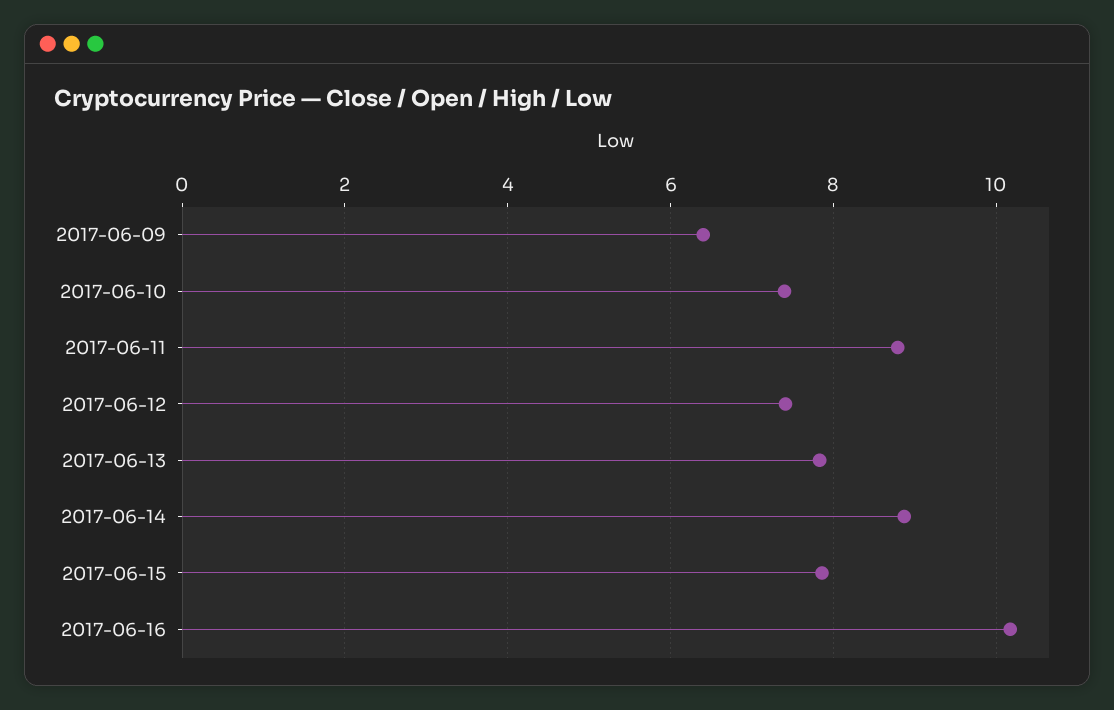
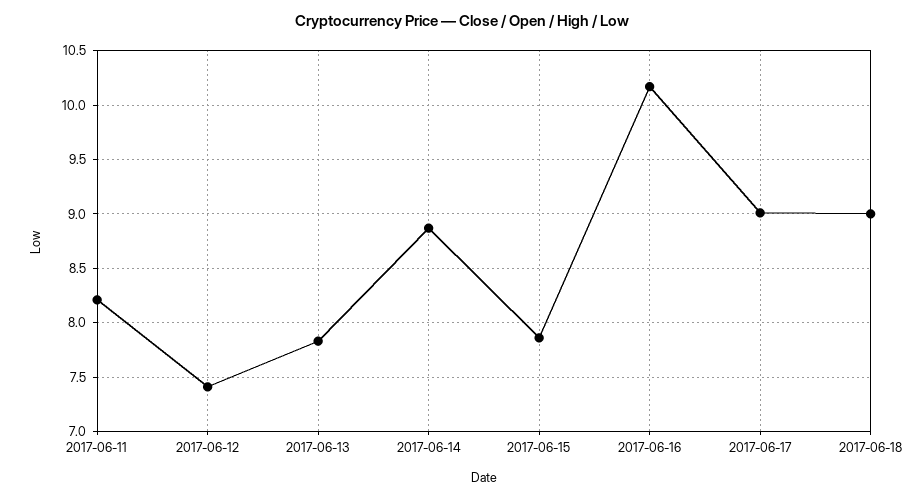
2017-06-09: 6.4 -> none
2017-06-10: 7.4 -> none
2017-06-11: 8.8 -> 8.2
2017-06-17: none -> 9
2017-06-18: none -> 9

